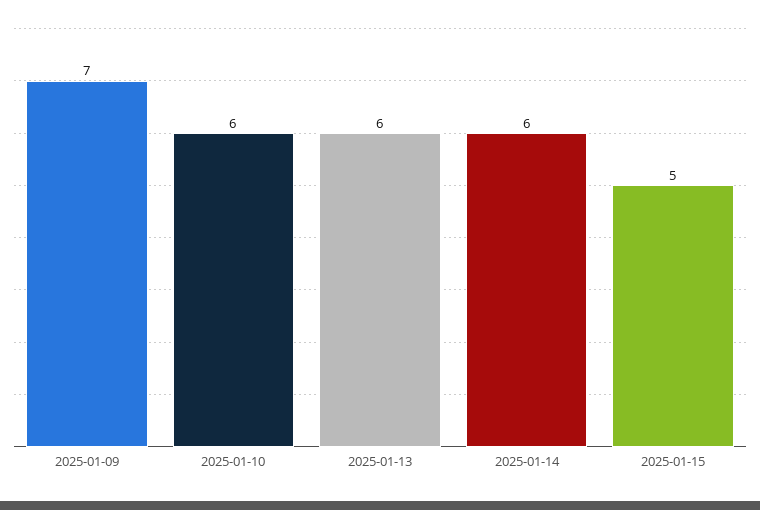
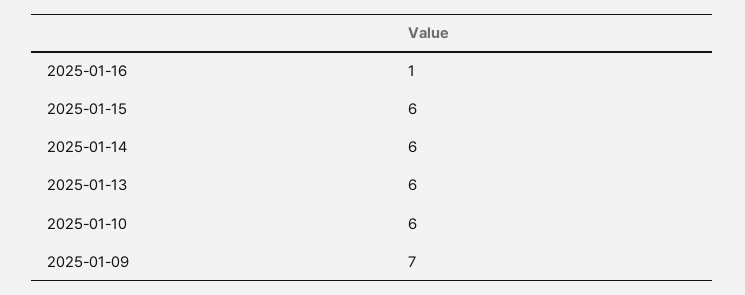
2025-01-15: 5 -> 6
2025-01-16: none -> 1

